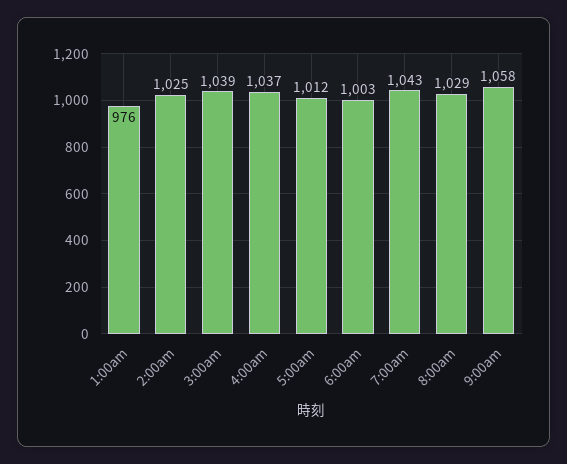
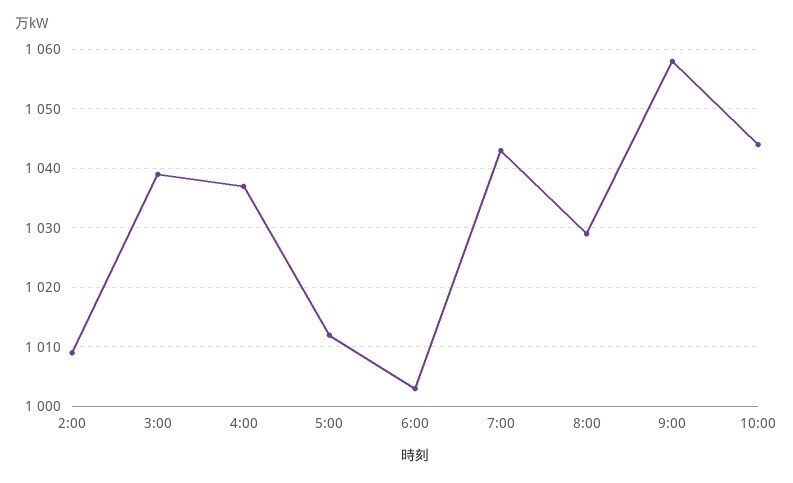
1:00am: 976 -> none
2:00am: 1025 -> 1010
10:00: none -> 1045

